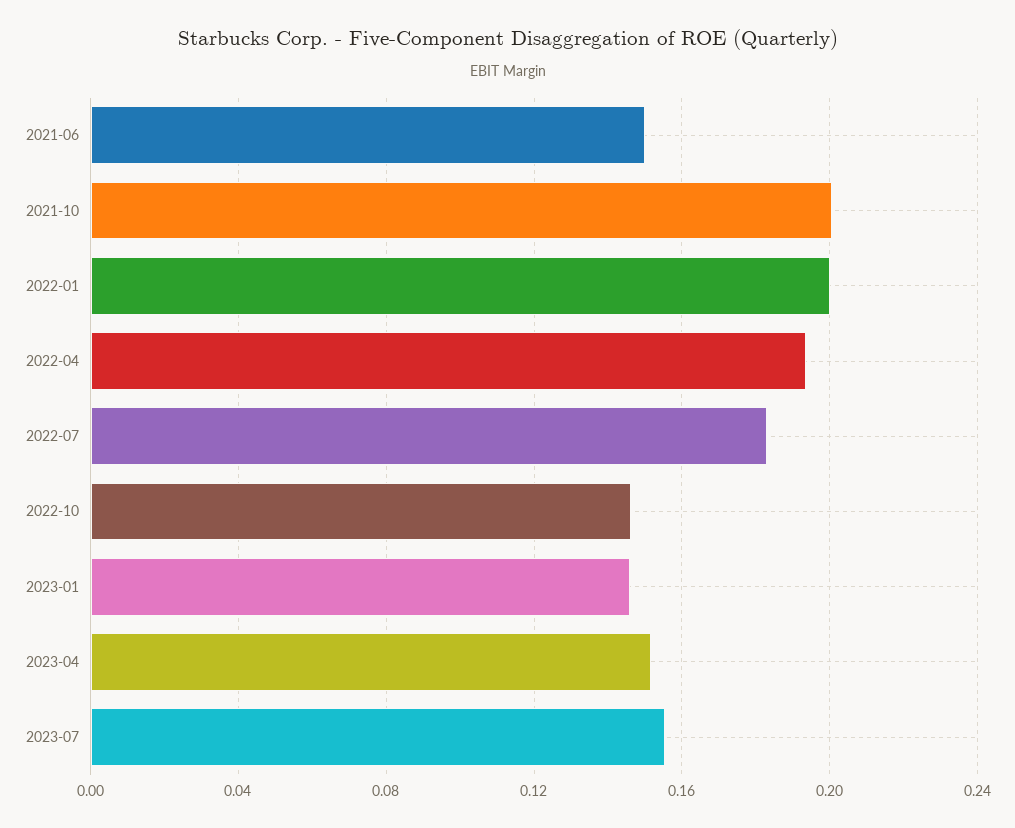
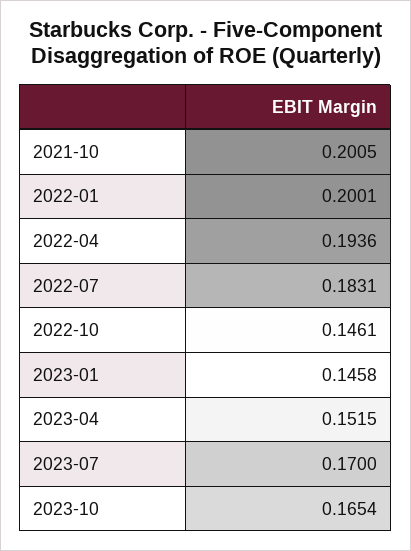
2021-06: 0.15 -> none
2023-07: 0.155 -> 0.17
2023-10: none -> 0.1654

